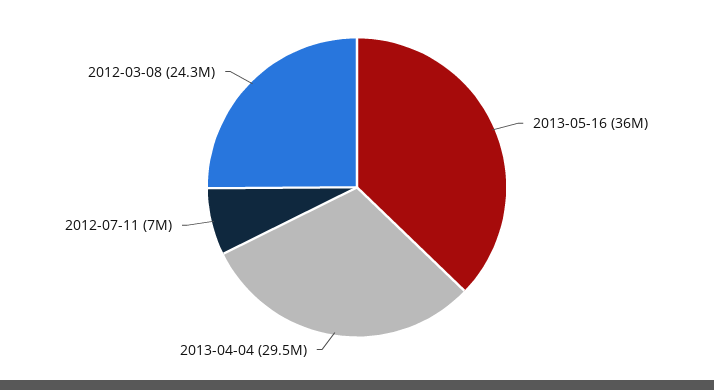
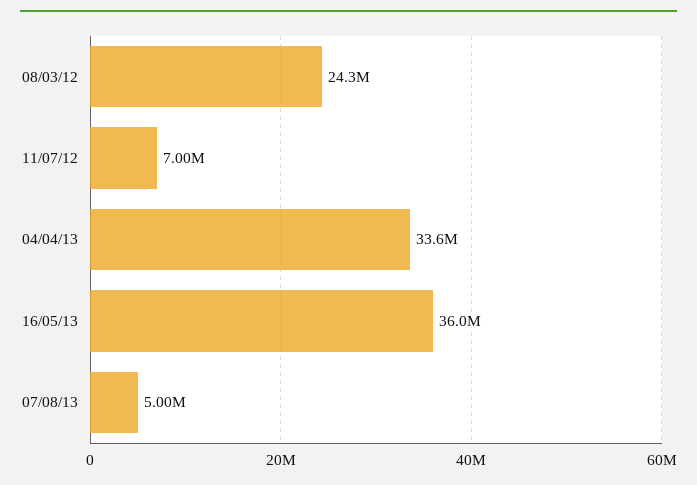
2013-04-04: 29500000 -> 33600000
07/08/13: none -> 5000000

